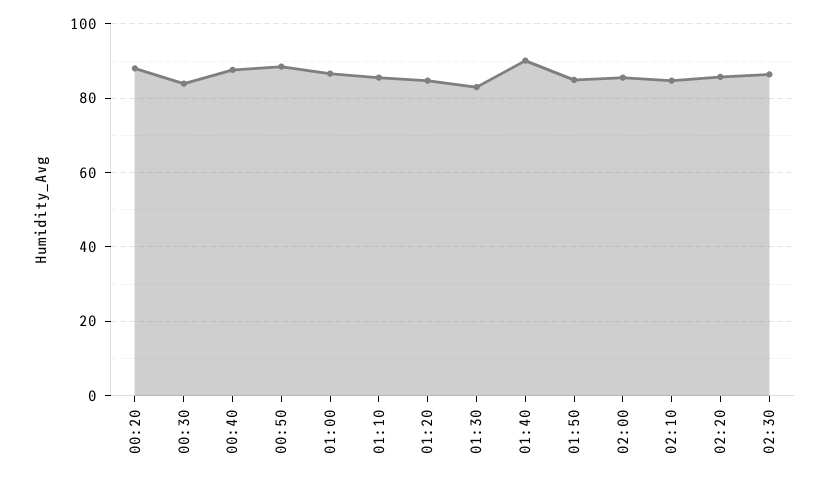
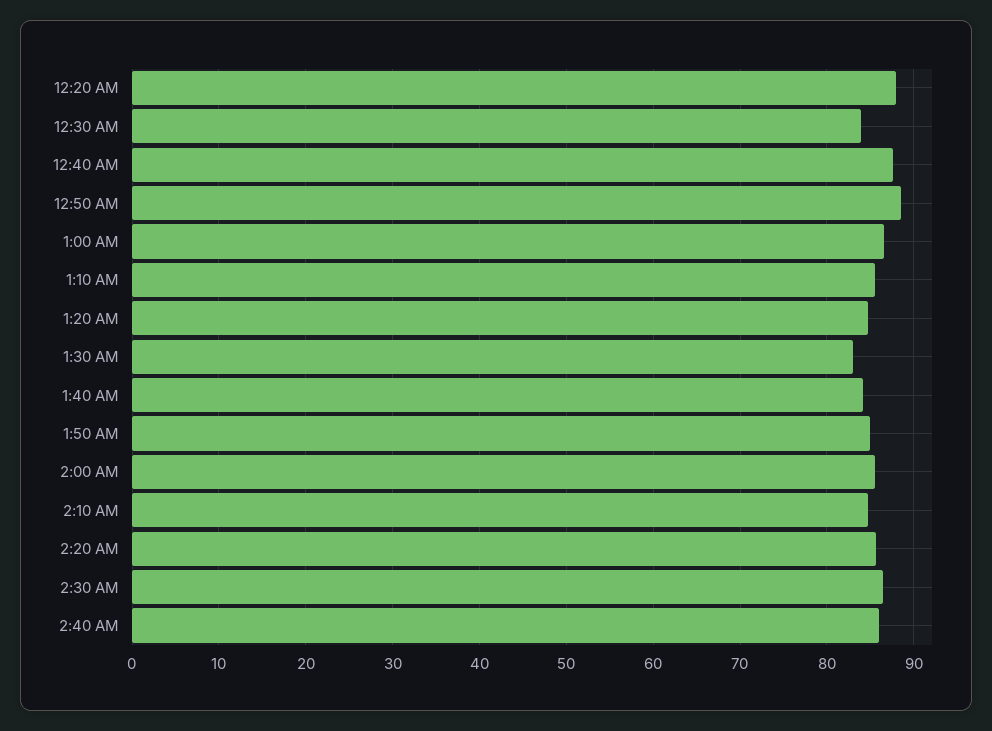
01:40: 90 -> 84
2:40 AM: none -> 86

